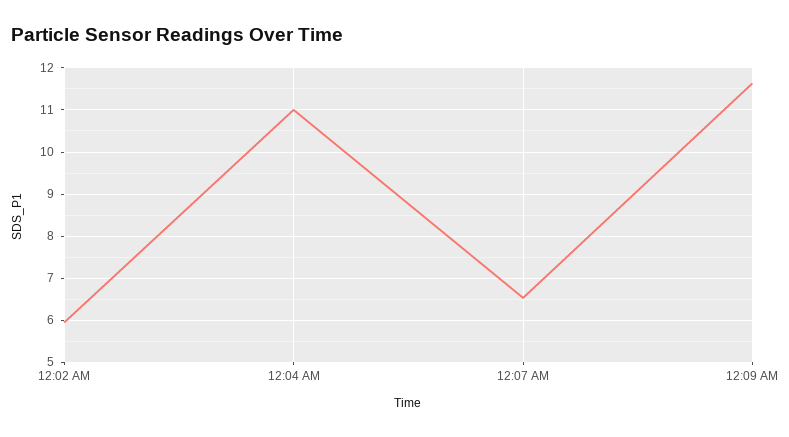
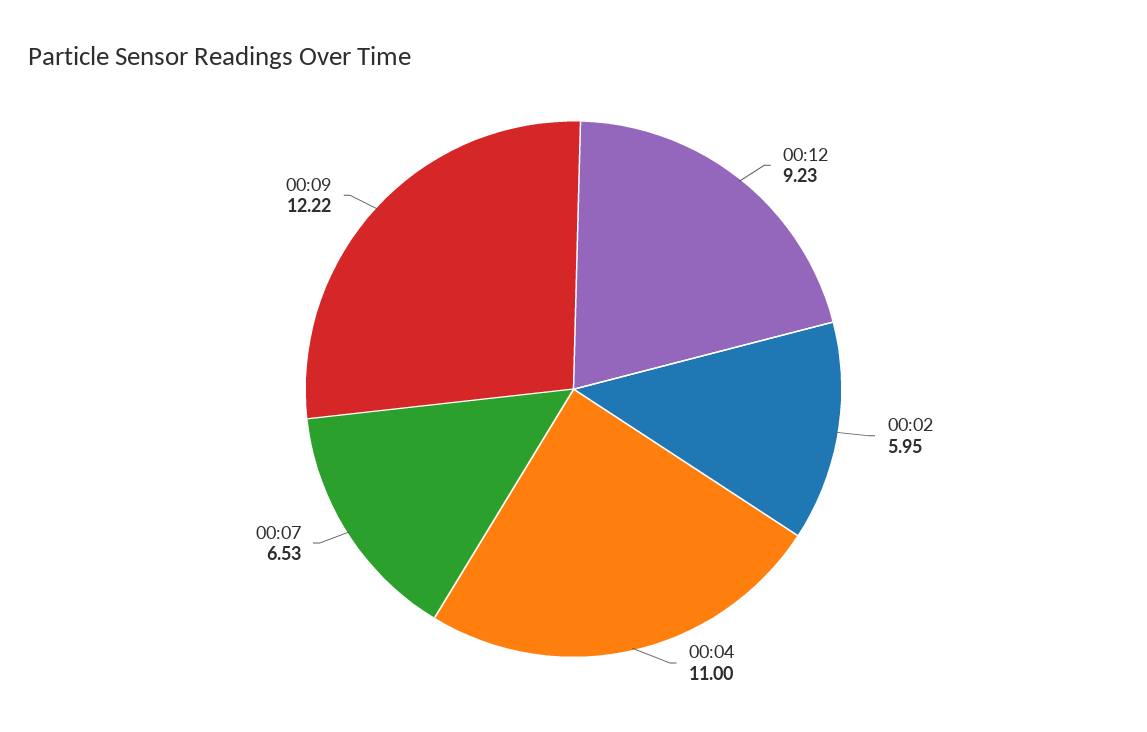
12:09 AM: 11.6 -> 12.22
00:12: none -> 9.23

